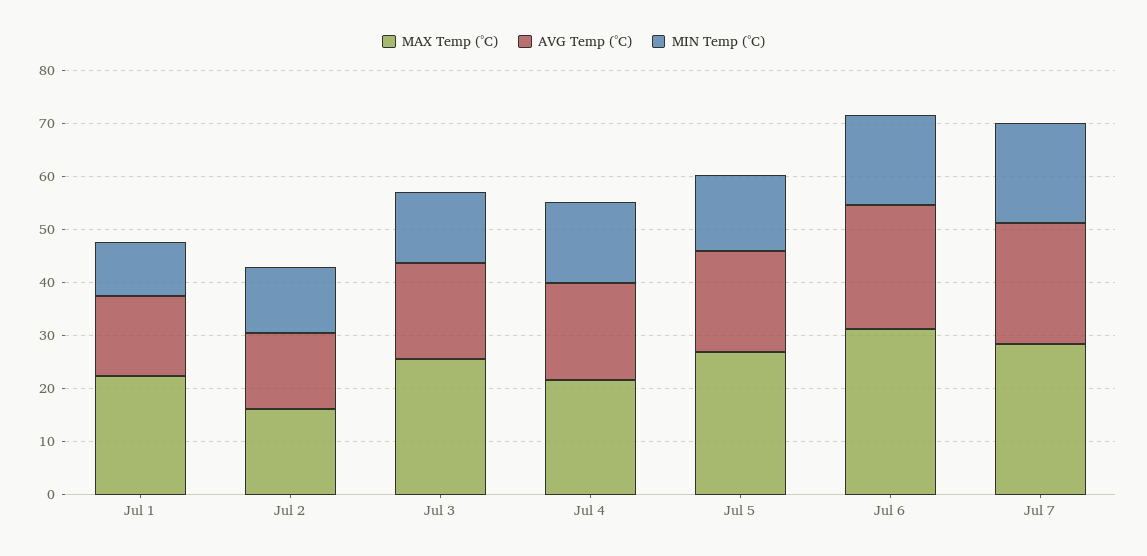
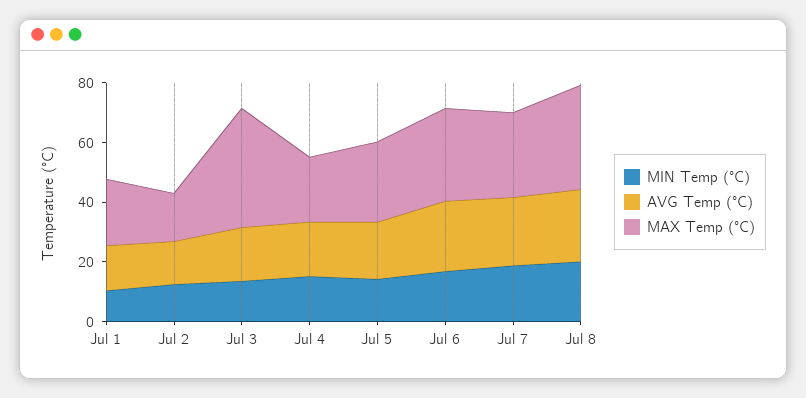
MAX Temp (°C), Jul 3: 26 -> 40
MIN Temp (°C), Jul 8: none -> 20
AVG Temp (°C), Jul 8: none -> 25
MAX Temp (°C), Jul 8: none -> 35

